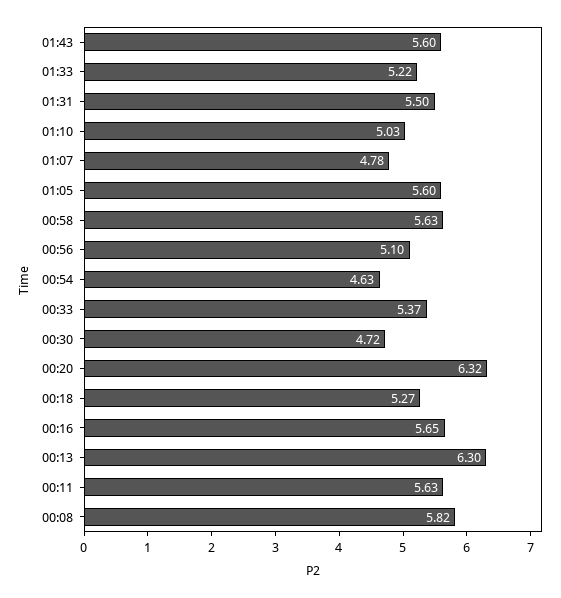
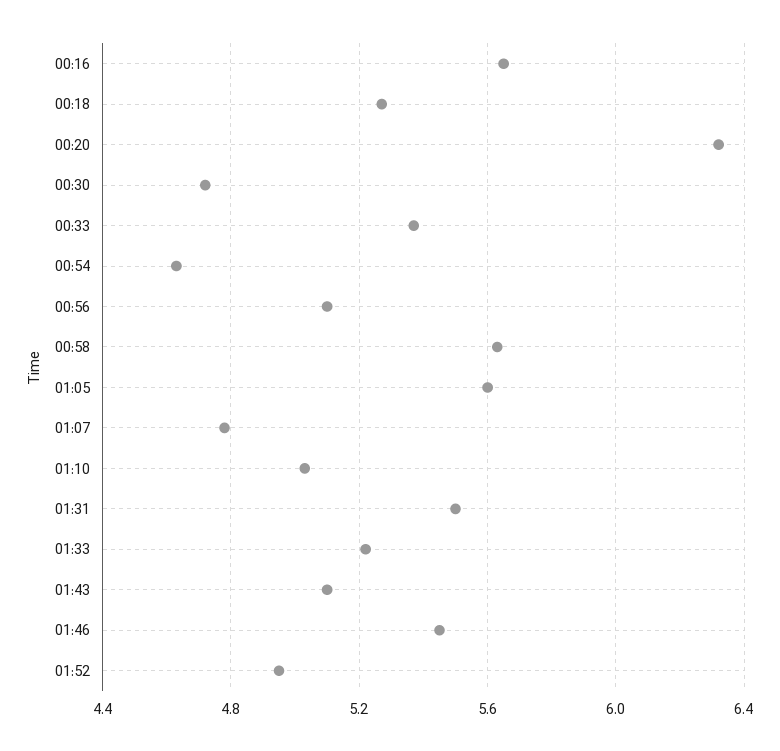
01:43: 5.6 -> 5.1
00:13: 6.3 -> none
00:11: 5.63 -> none
00:08: 5.82 -> none
01:46: none -> 5.45
01:52: none -> 4.95

